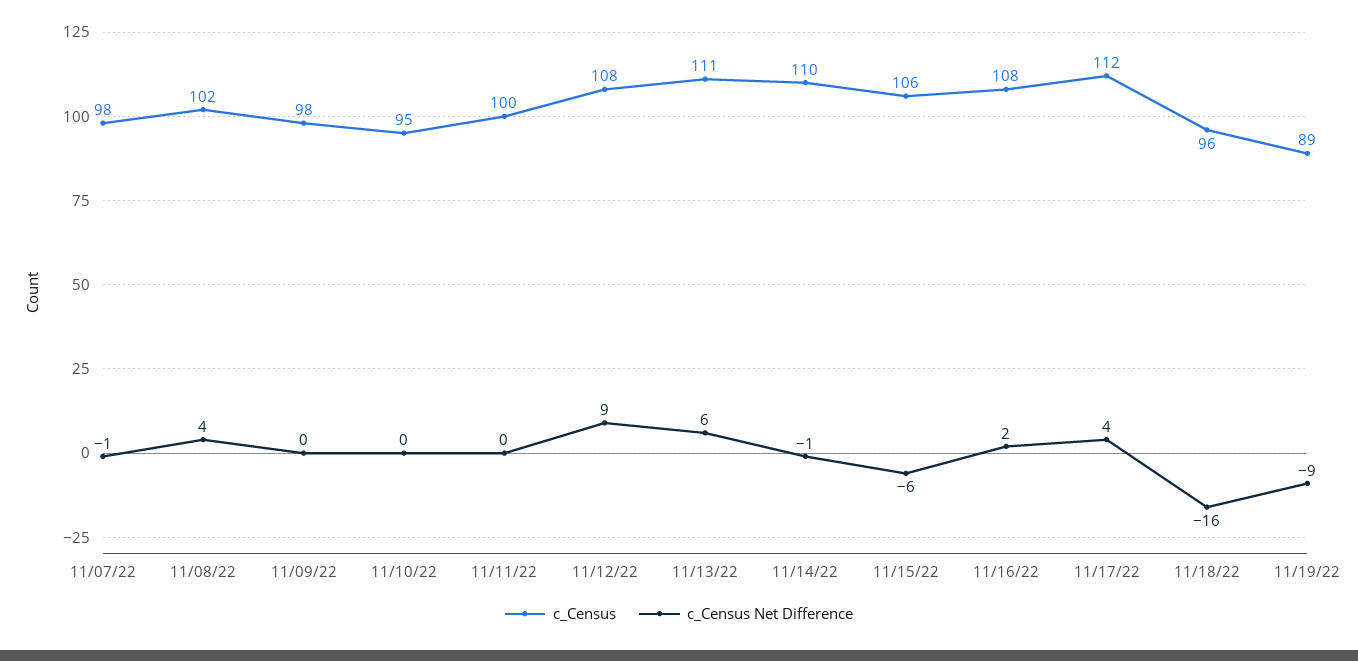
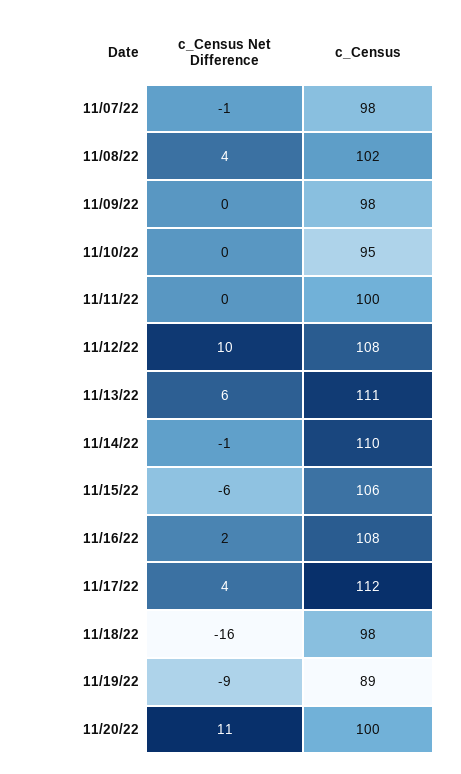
c_Census Net Difference, 11/12/22: 9 -> 10
c_Census, 11/18/22: 96 -> 98
c_Census Net Difference, 11/20/22: none -> 11
c_Census, 11/20/22: none -> 100

